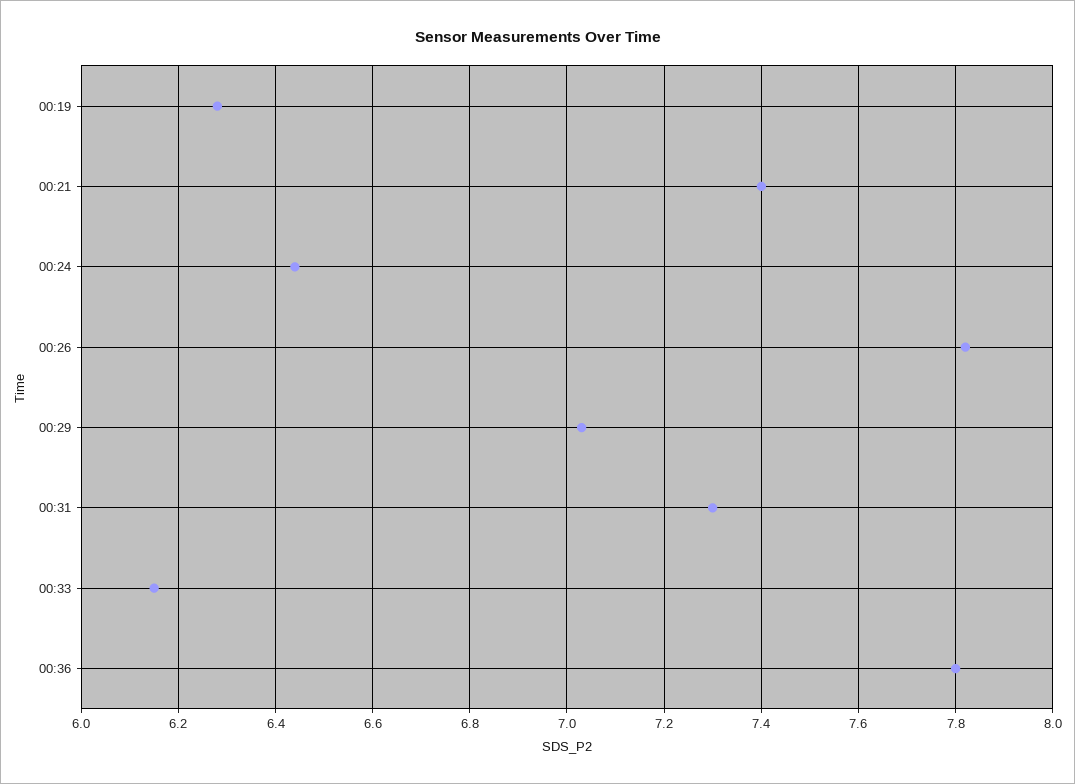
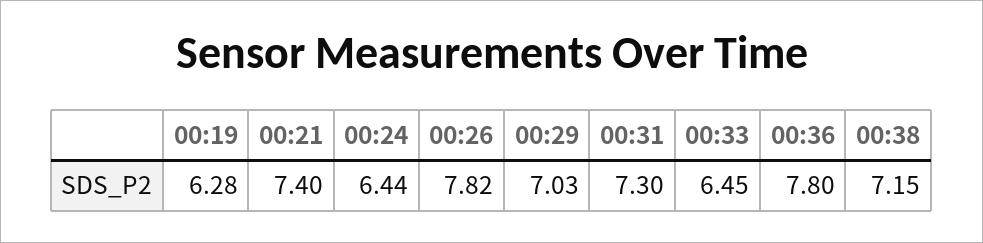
00:33: 6.15 -> 6.45
00:38: none -> 7.15

